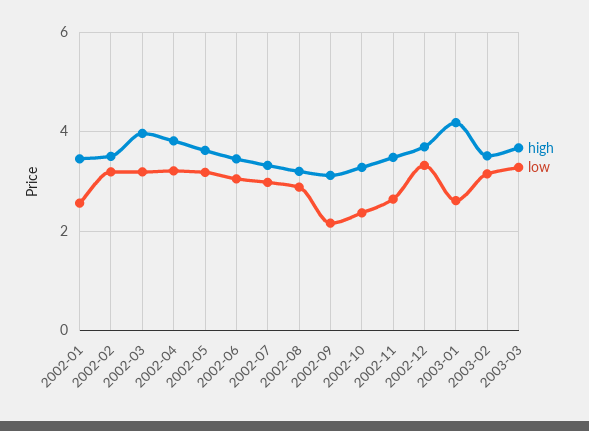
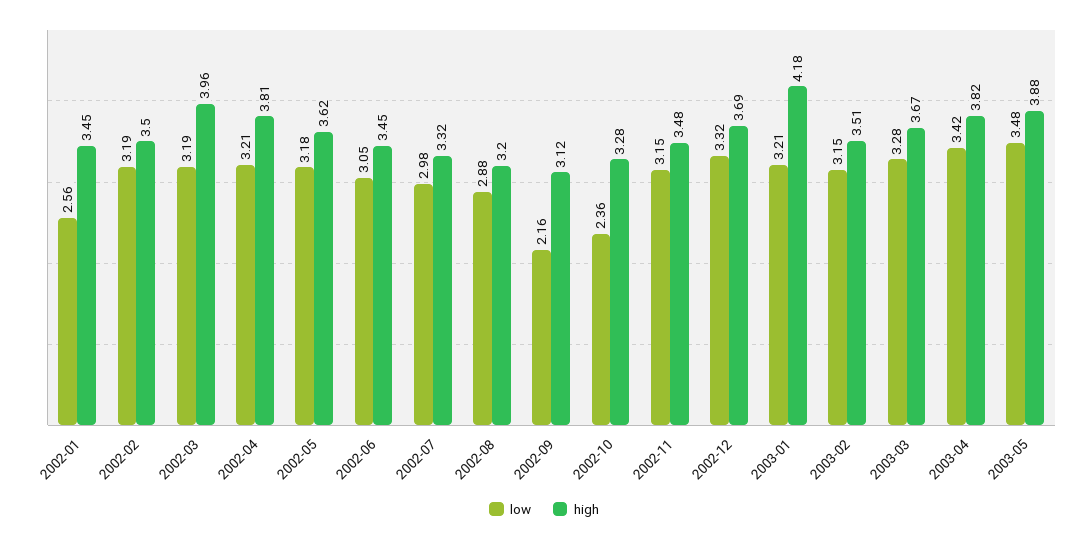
low, 2002-11: 2.6 -> 3.15
low, 2003-01: 2.6 -> 3.21
low, 2003-04: none -> 3.42
high, 2003-04: none -> 3.82
low, 2003-05: none -> 3.48
high, 2003-05: none -> 3.88

